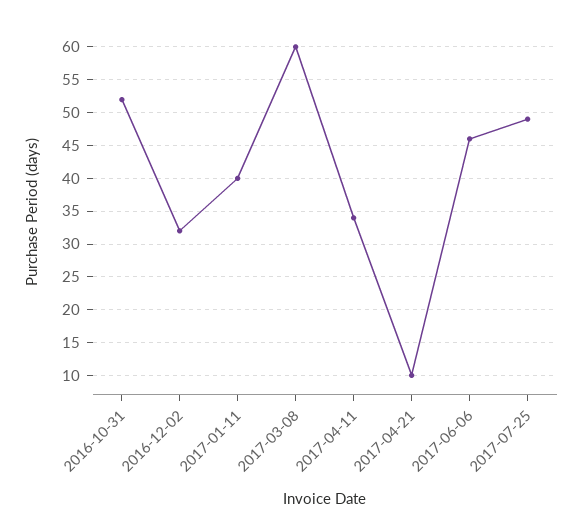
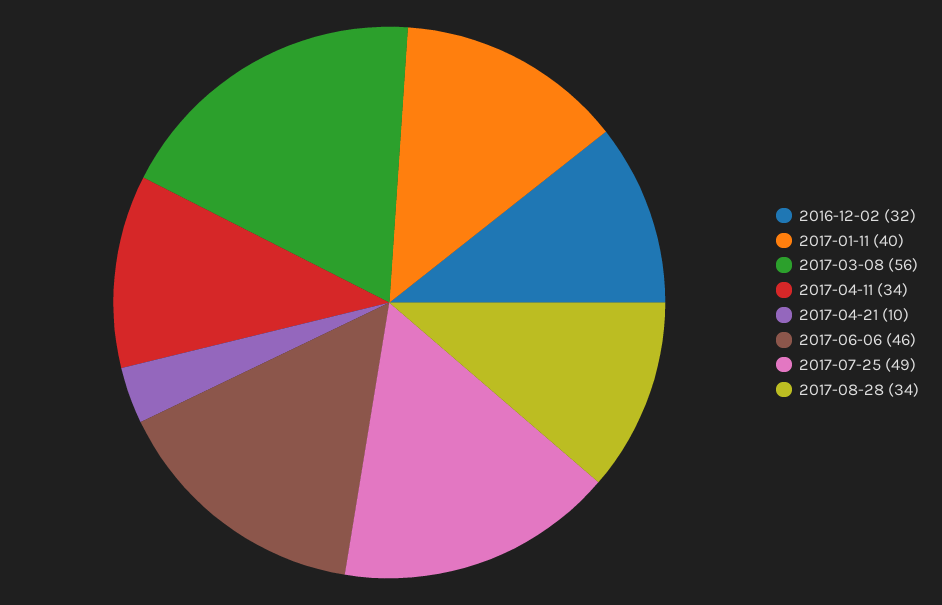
2016-10-31: 52 -> none
2017-03-08: 60 -> 56
2017-08-28: none -> 34

